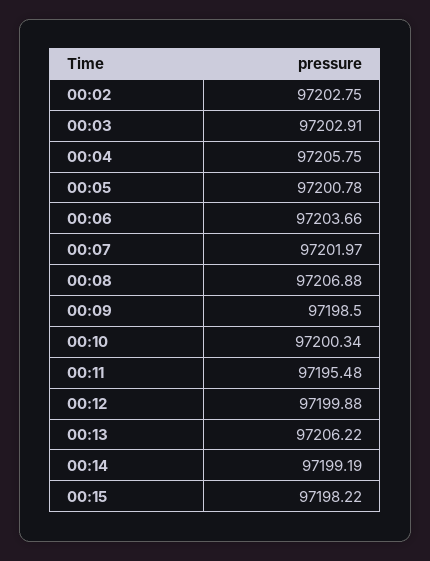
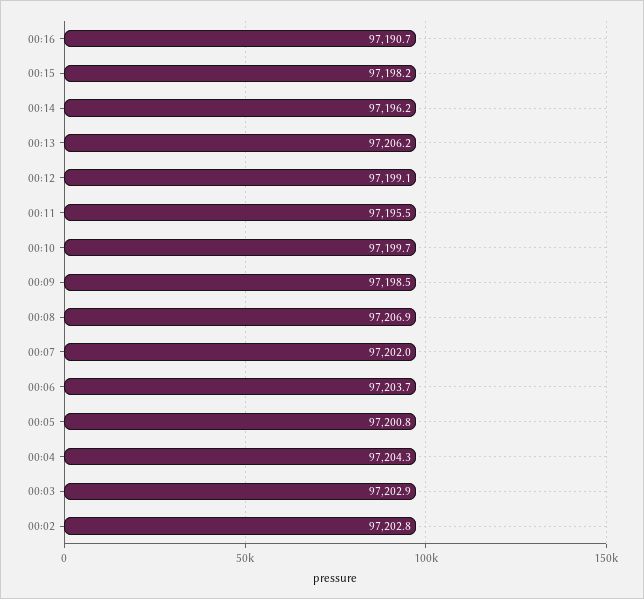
00:04: 97205.75 -> 97204.3
00:10: 97200.34 -> 97199.7
00:12: 97199.88 -> 97199.1
00:14: 97199.19 -> 97196.2
00:16: none -> 97190.7

